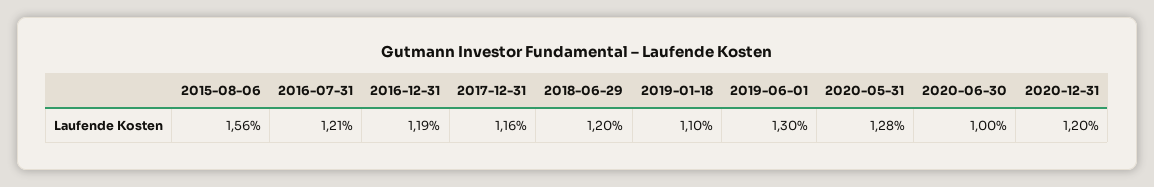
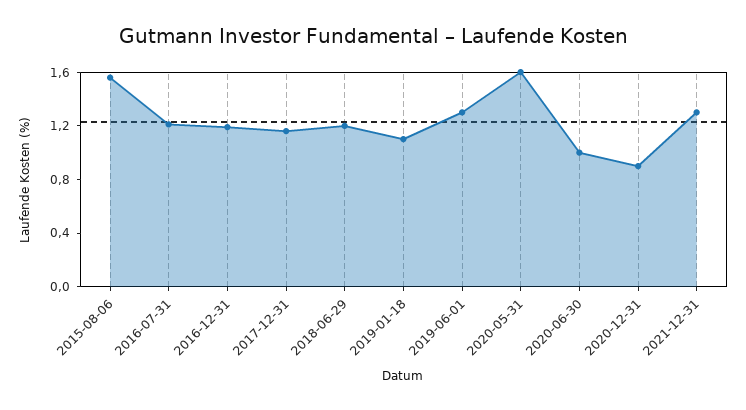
2020-05-31: 1.28 -> 1.6
2020-12-31: 1.2 -> 0.9
2021-12-31: none -> 1.3

